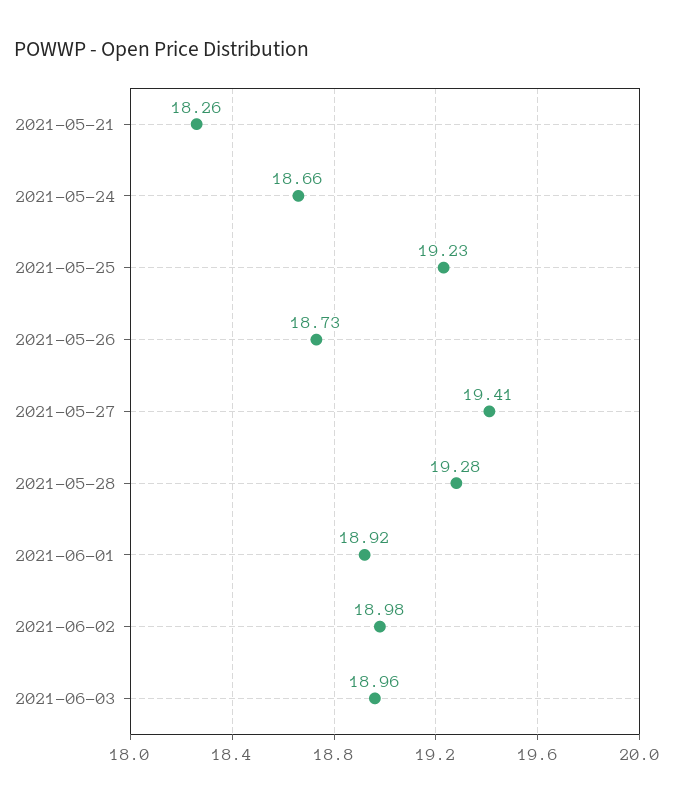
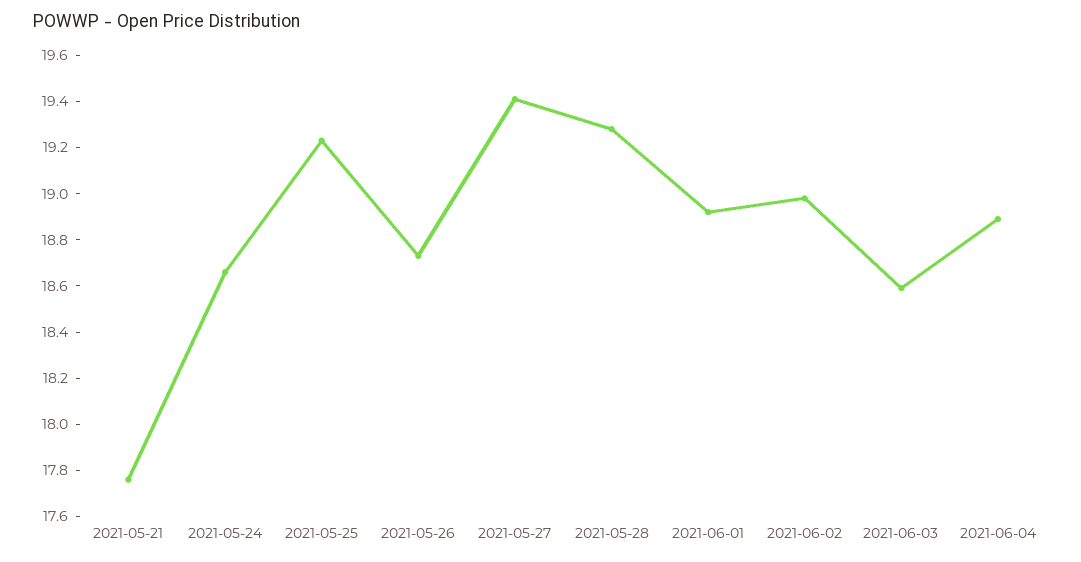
2021-05-21: 18.26 -> 17.75
2021-06-03: 18.96 -> 18.6
2021-06-04: none -> 18.9

